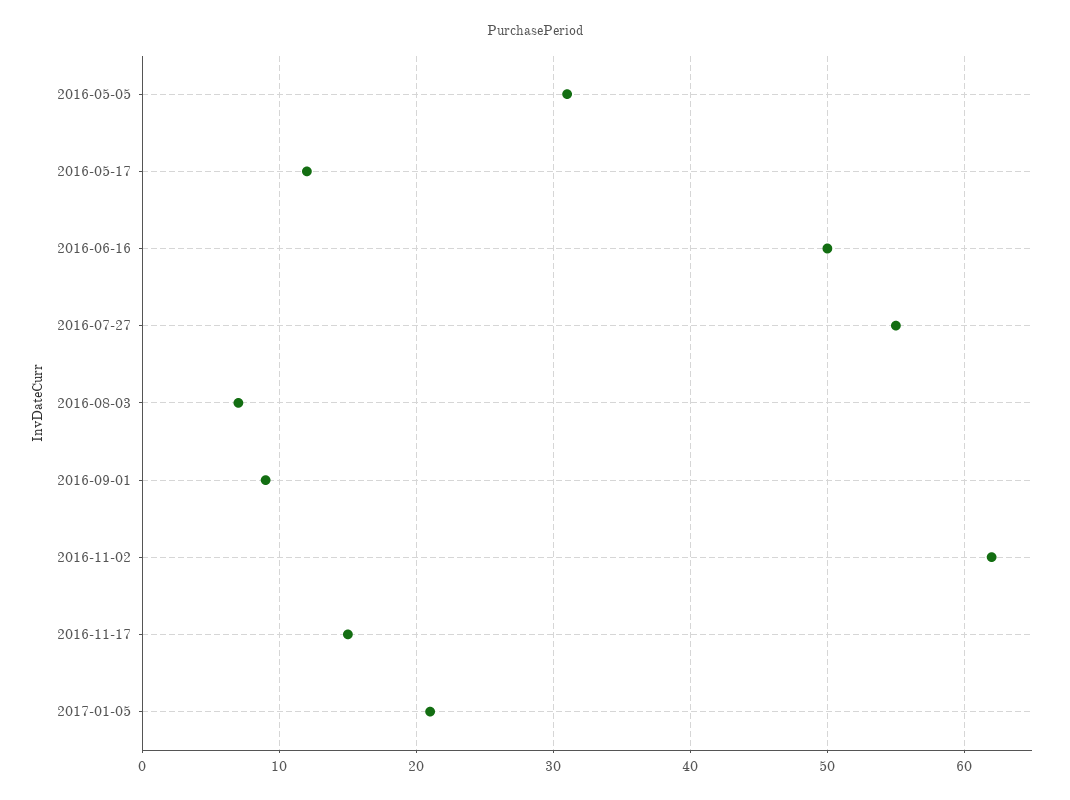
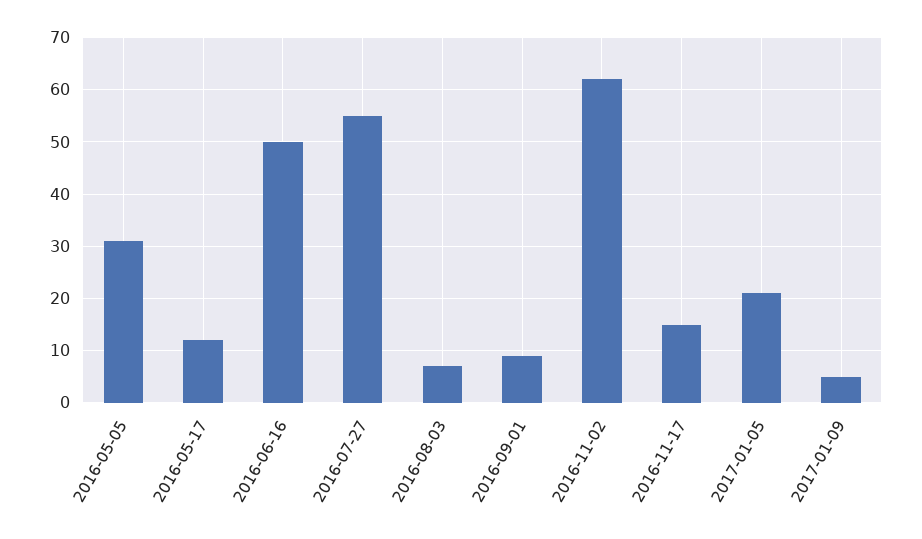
2017-01-09: none -> 5

